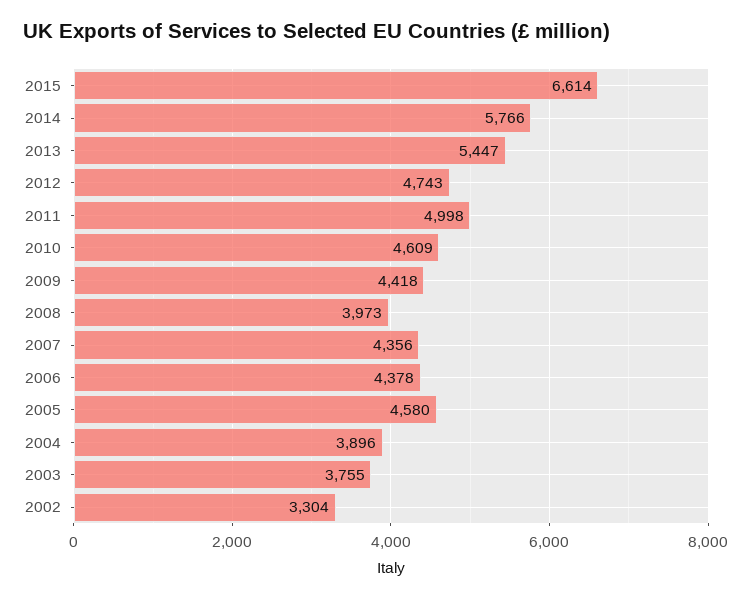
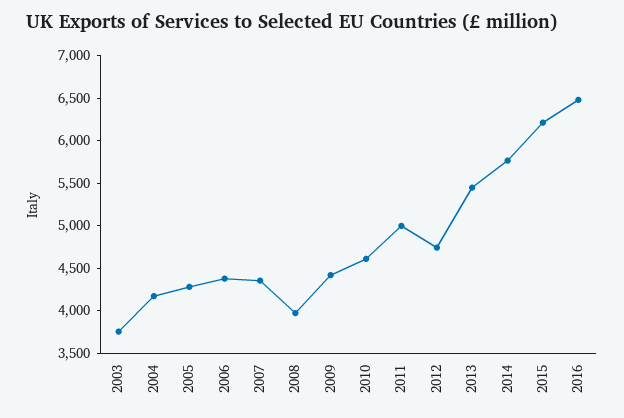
2015: 6614 -> 6200
2005: 4580 -> 4300
2004: 3896 -> 4200
2002: 3304 -> none
2016: none -> 6500

